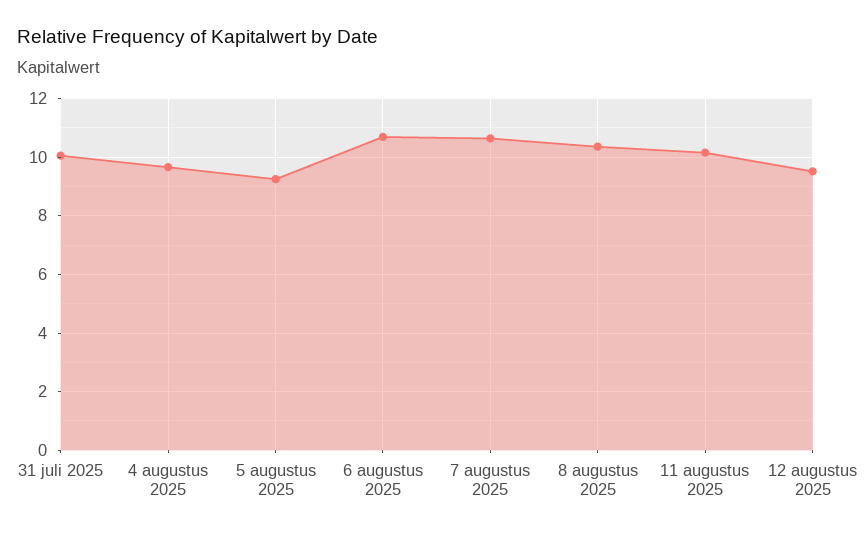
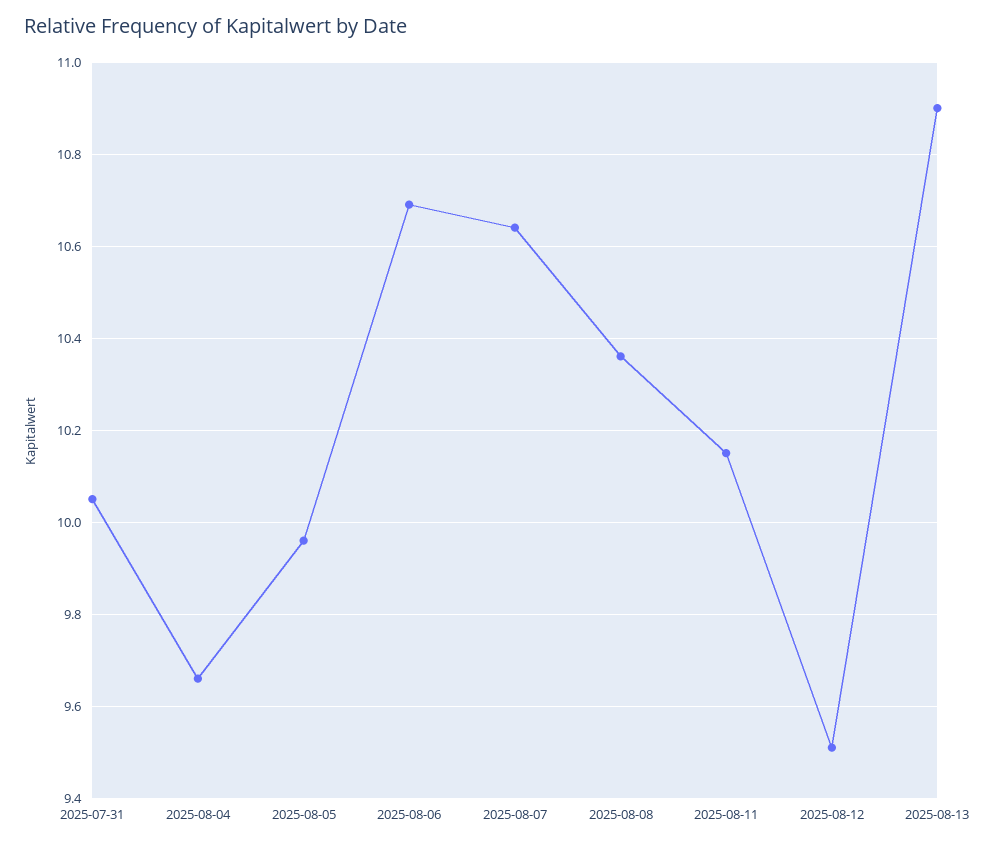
5 augustus 2025: 9.25 -> 9.95
2025-08-13: none -> 10.9

